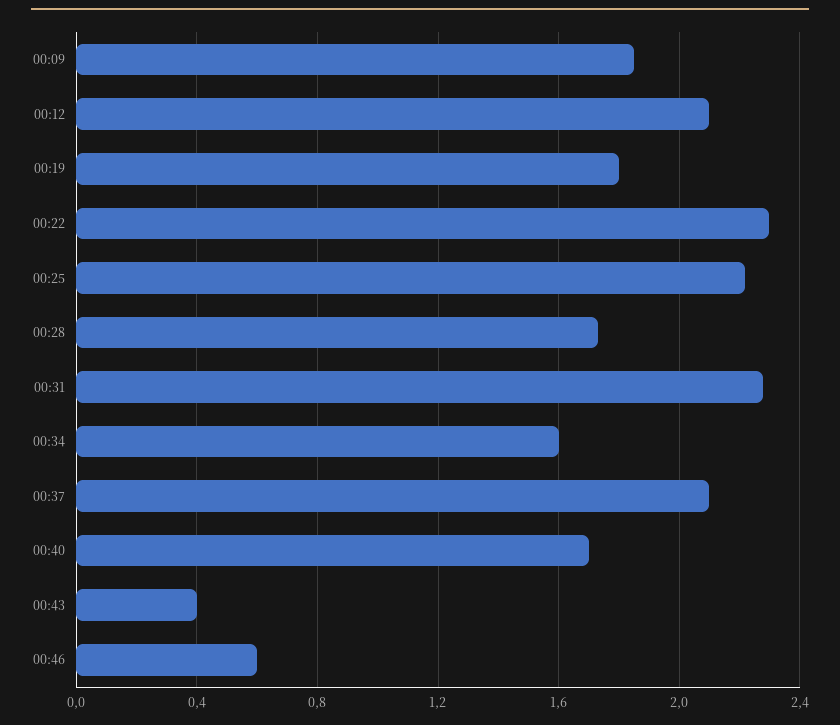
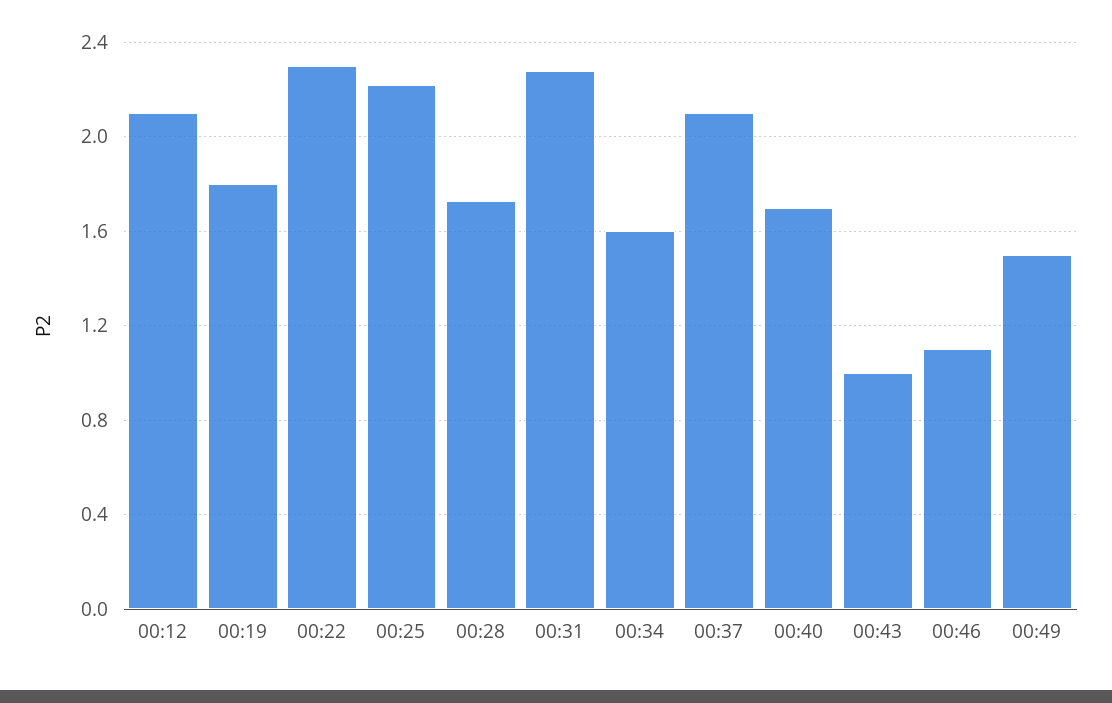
00:09: 1.85 -> none
00:43: 0.4 -> 1
00:46: 0.6 -> 1.1
00:49: none -> 1.5

